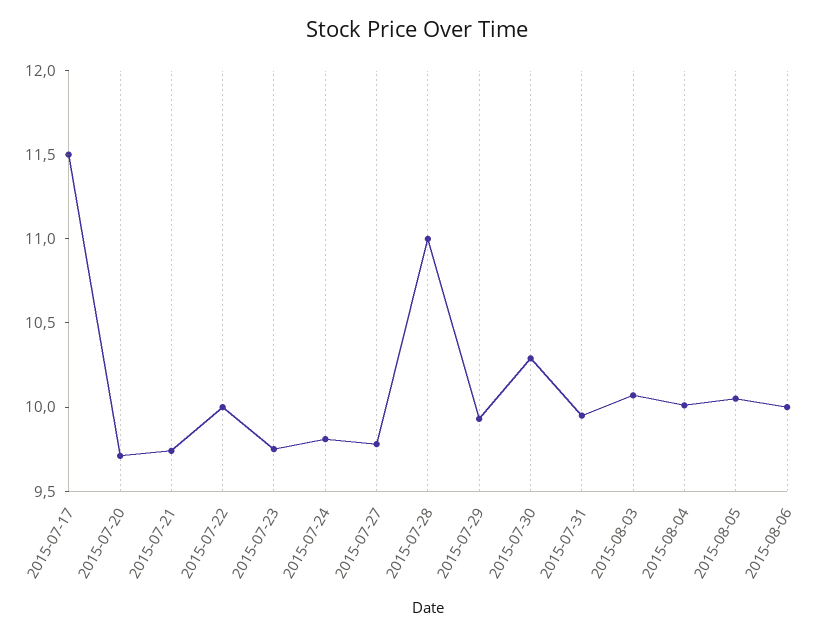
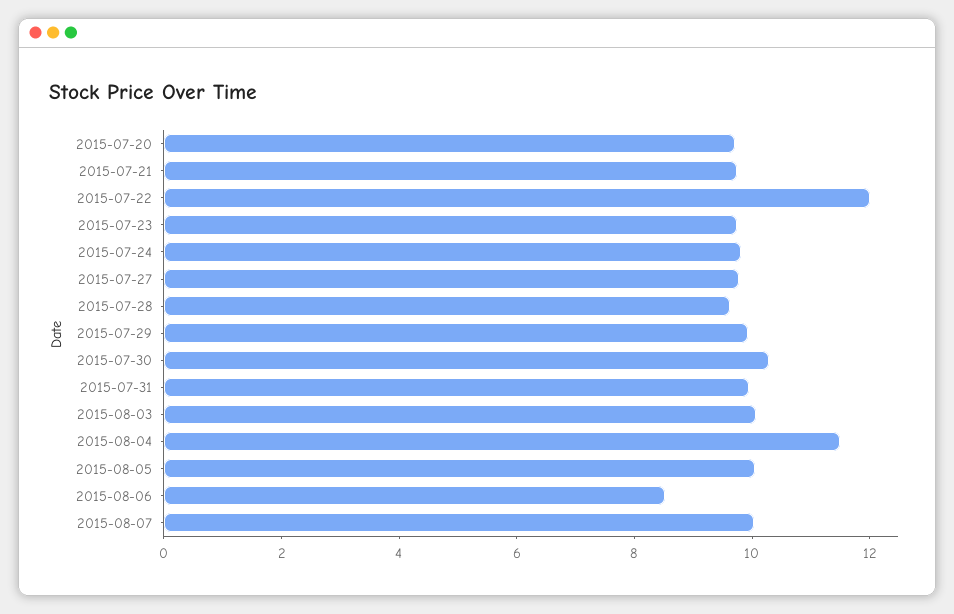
2015-07-17: 11.5 -> none
2015-07-22: 10 -> 12
2015-07-28: 11 -> 9.5
2015-08-04: 10 -> 11.5
2015-08-06: 10 -> 8.5
2015-08-07: none -> 10

